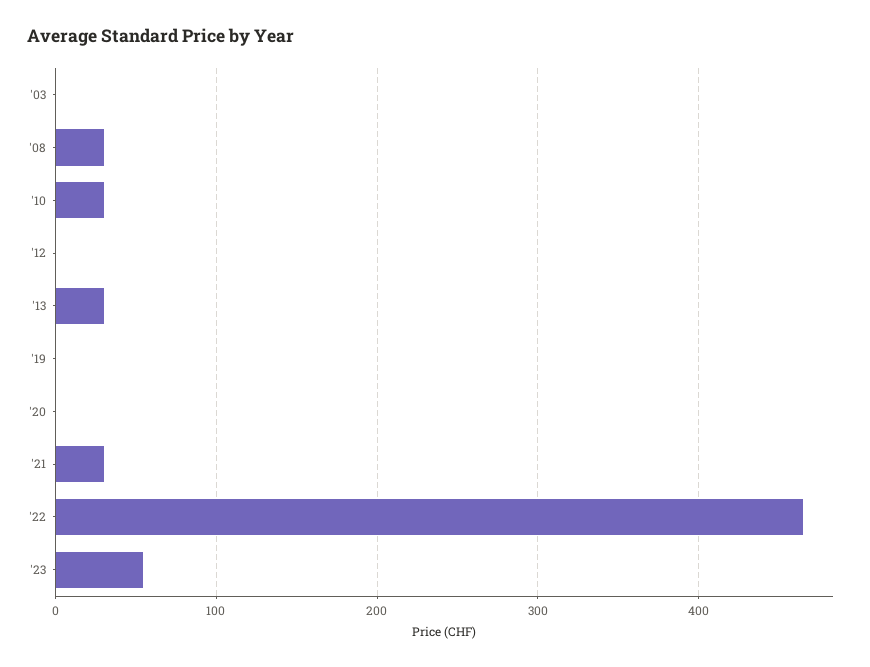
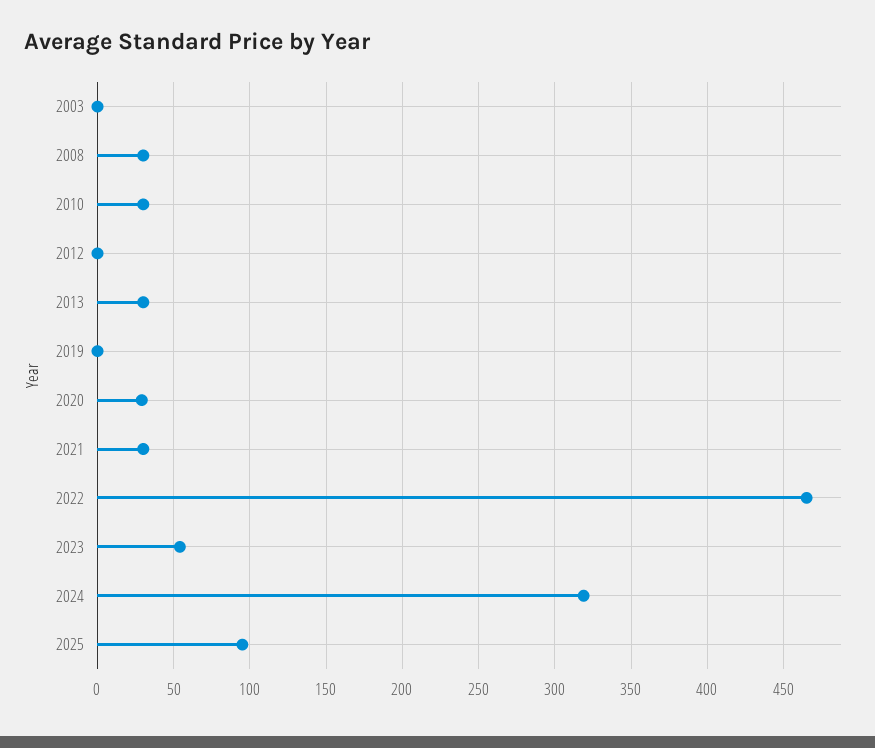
'20: 0 -> 30
2024: none -> 320
2025: none -> 95

